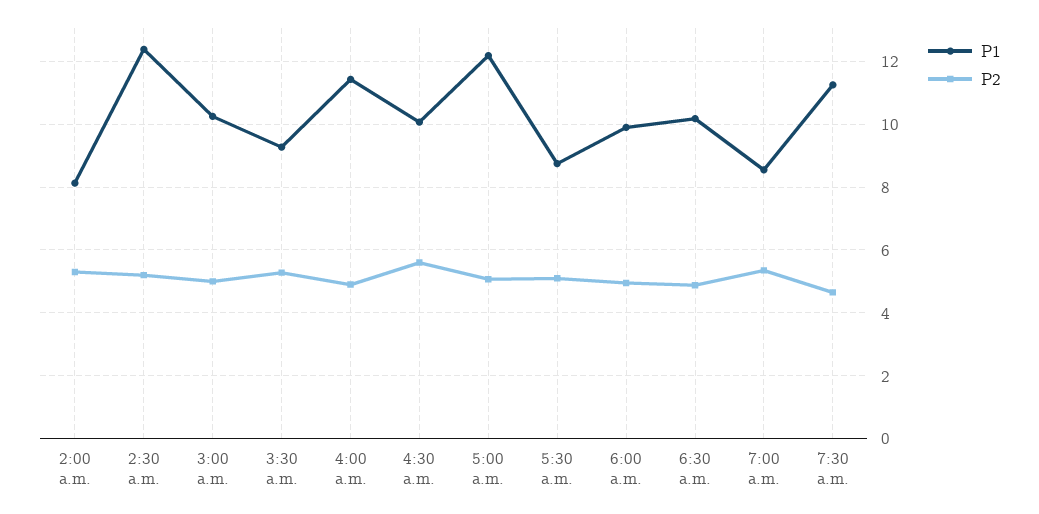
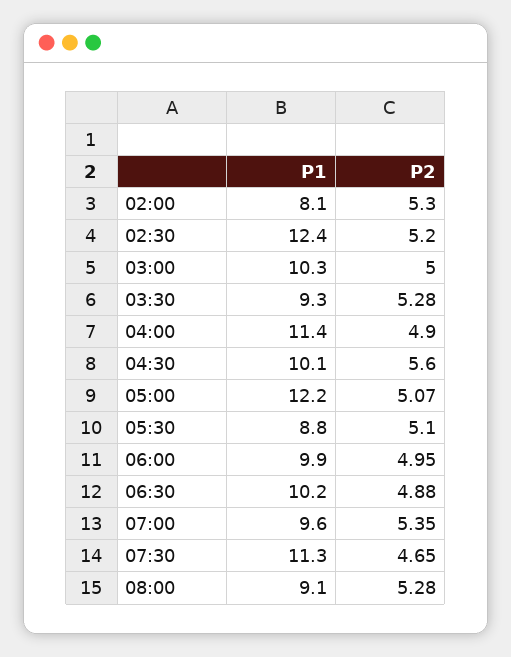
P1, 7:00 a.m.: 8.6 -> 9.6
P1, 08:00: none -> 9.1
P2, 08:00: none -> 5.28

